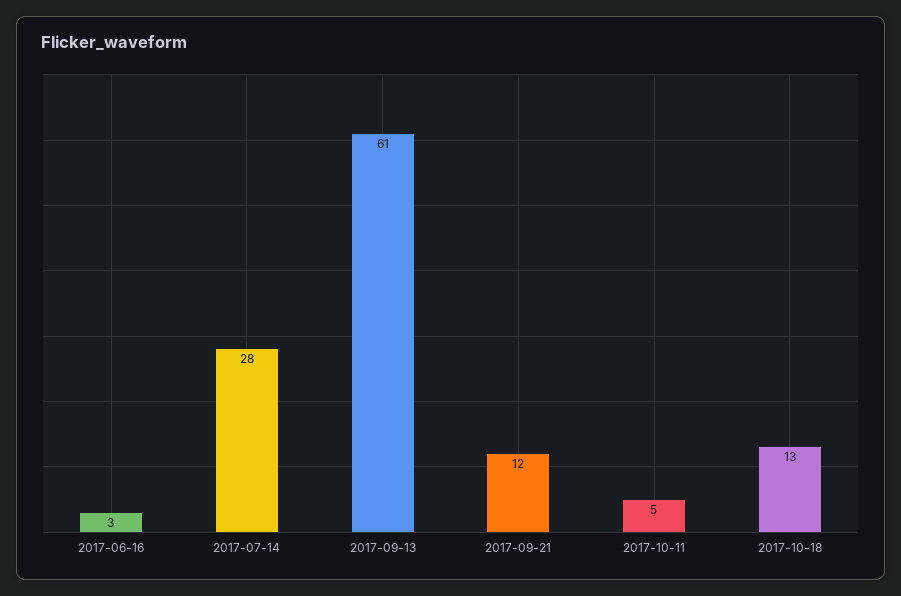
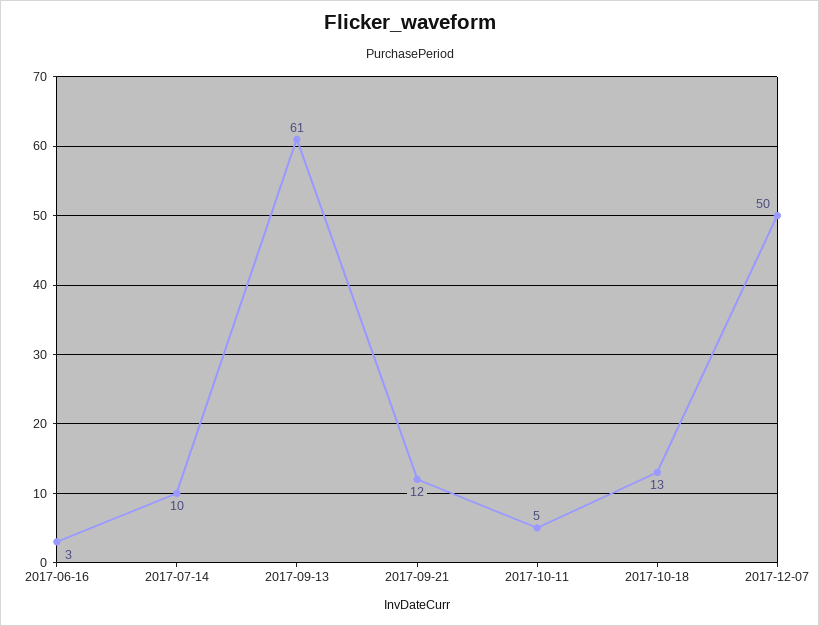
2017-07-14: 28 -> 10
2017-12-07: none -> 50

